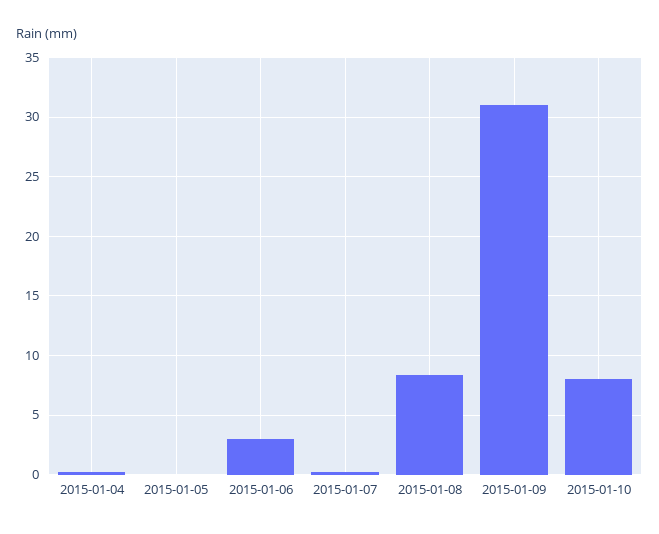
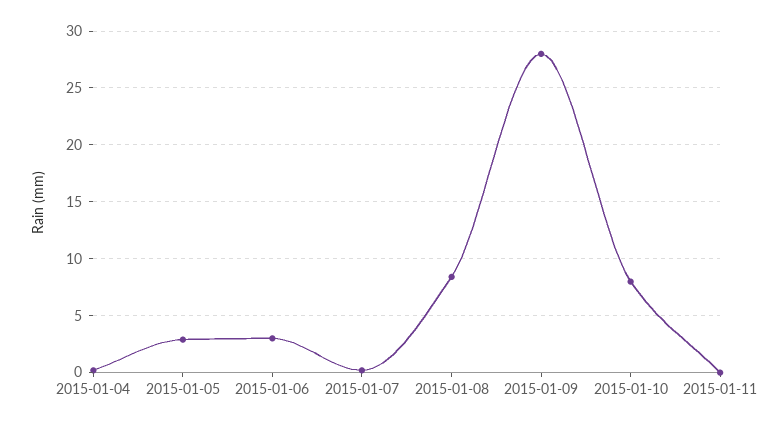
2015-01-05: 0 -> 3
2015-01-09: 31 -> 28
2015-01-11: none -> 0

